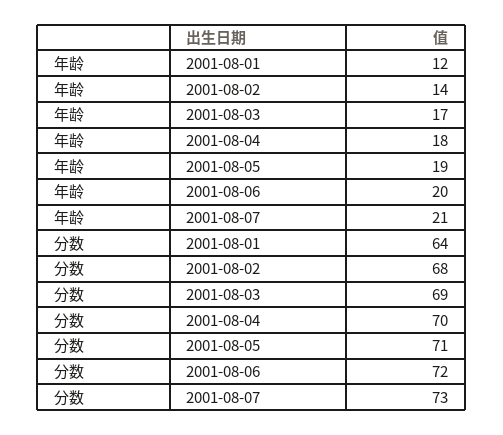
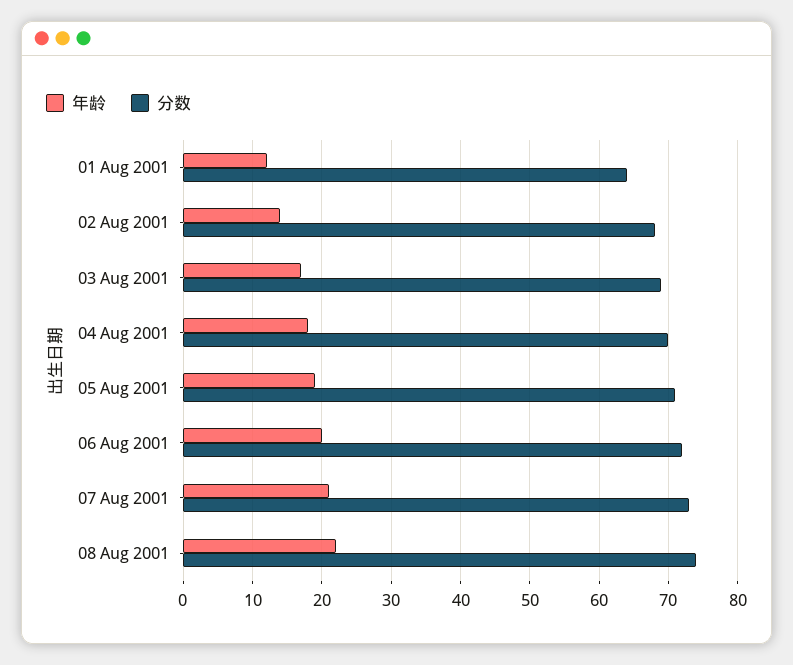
年龄, 08 Aug 2001: none -> 22
分数, 08 Aug 2001: none -> 74

